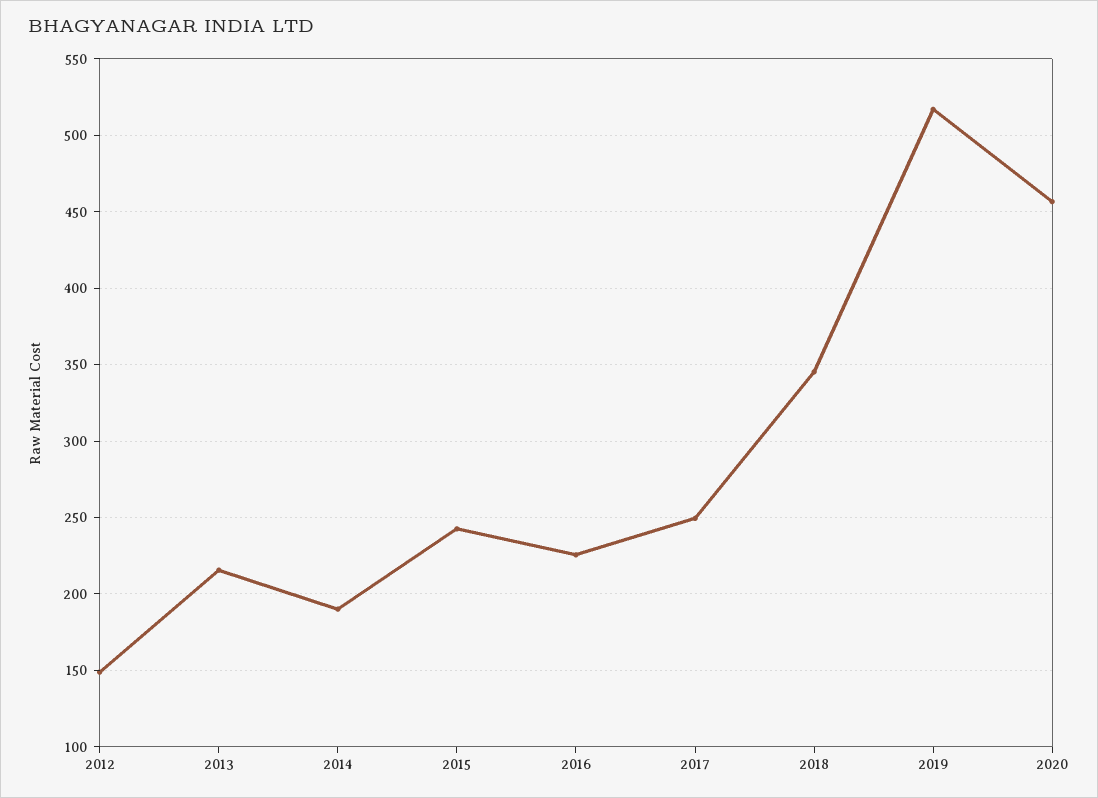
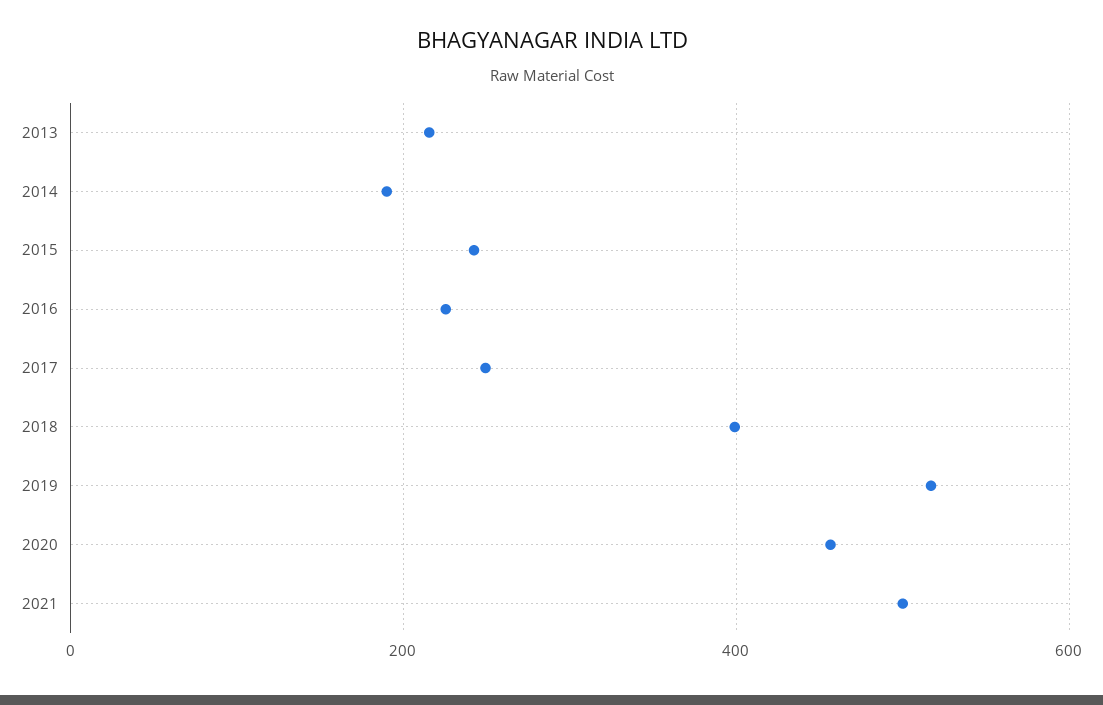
2012: 150 -> none
2018: 345 -> 400
2021: none -> 500

